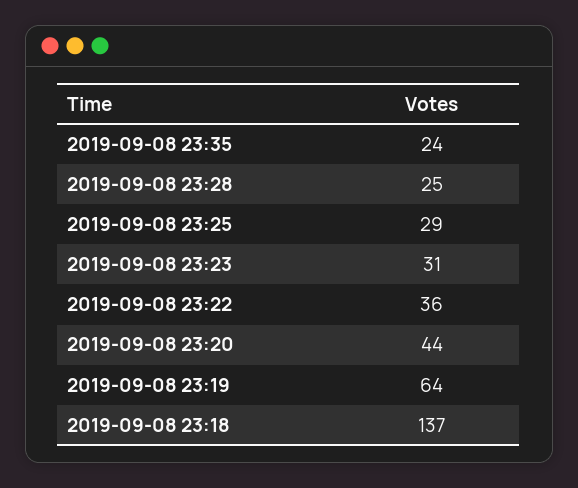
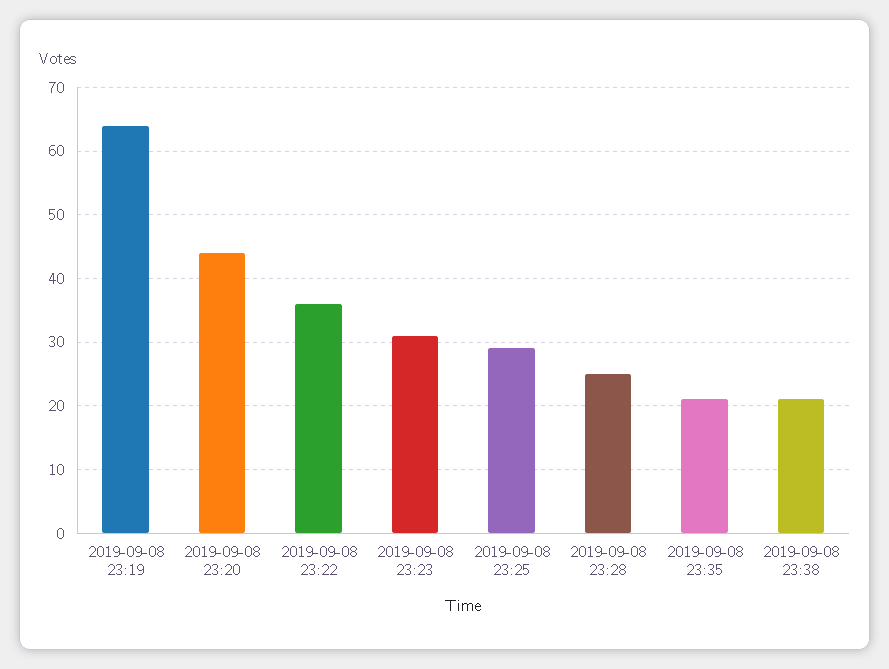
2019-09-08 23:35: 24 -> 21
2019-09-08 23:18: 137 -> none
2019-09-08 23:38: none -> 21

